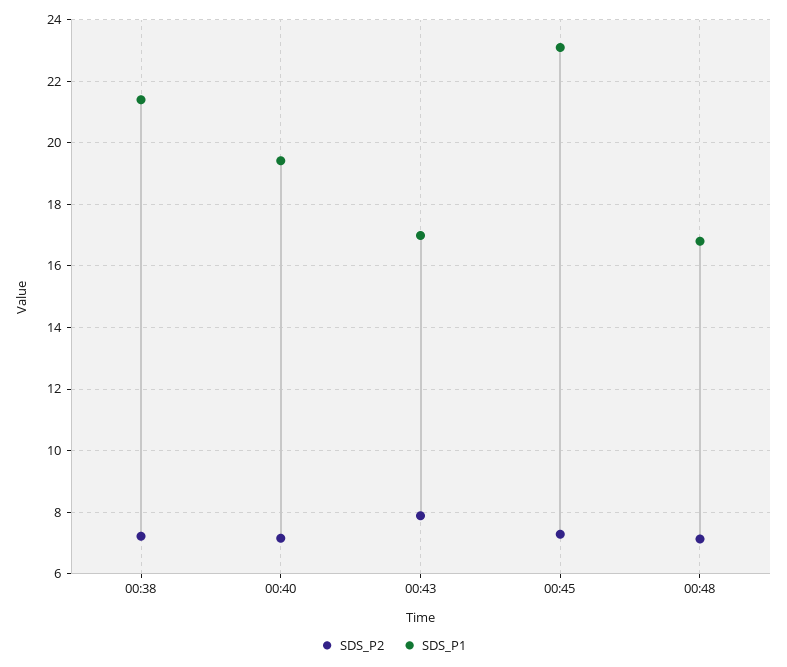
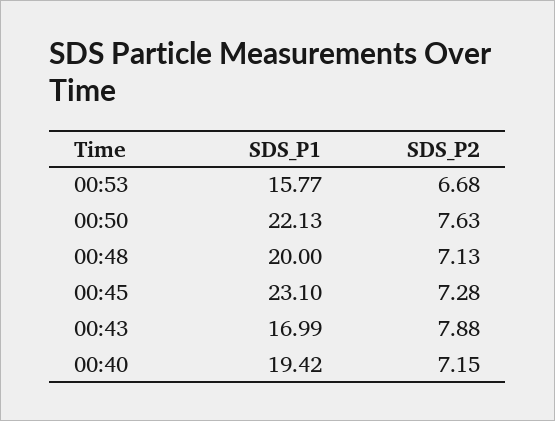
SDS_P2, 00:38: 7.2 -> none
SDS_P1, 00:38: 21.4 -> none
SDS_P1, 00:48: 16.8 -> 20
SDS_P1, 00:53: none -> 15.77
SDS_P2, 00:53: none -> 6.68
SDS_P1, 00:50: none -> 22.13
SDS_P2, 00:50: none -> 7.63

